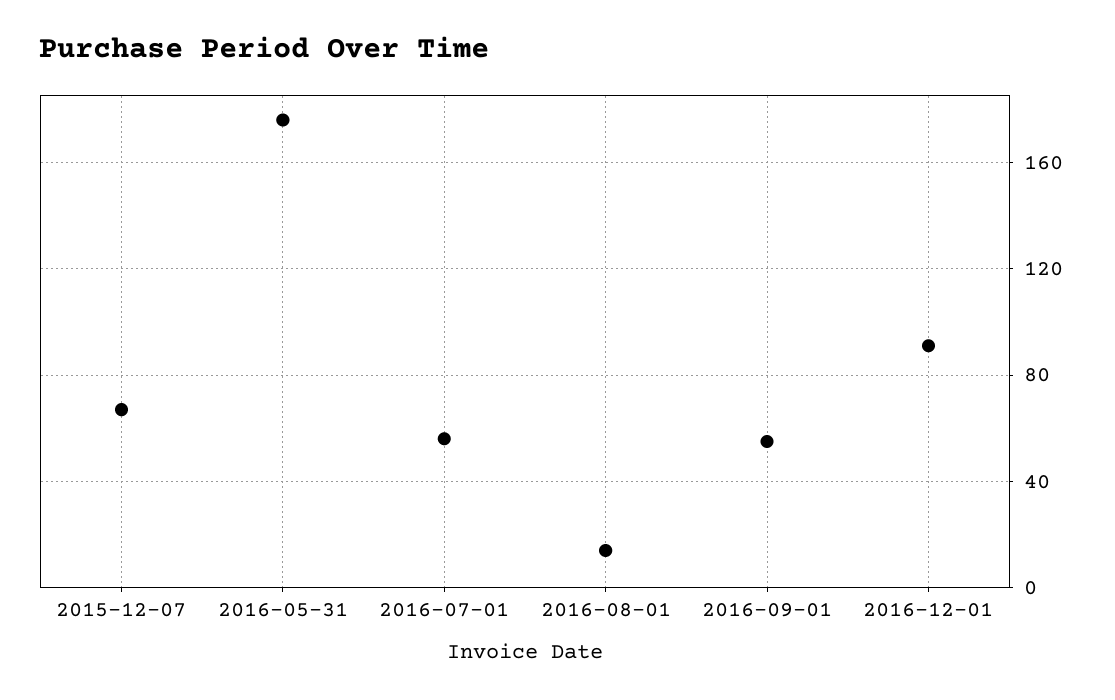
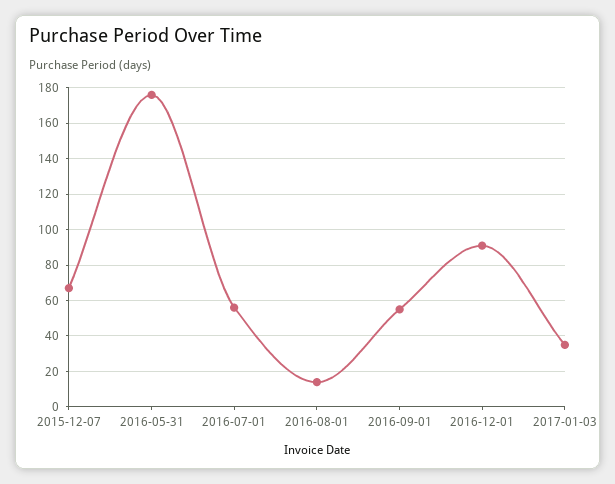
2017-01-03: none -> 35

